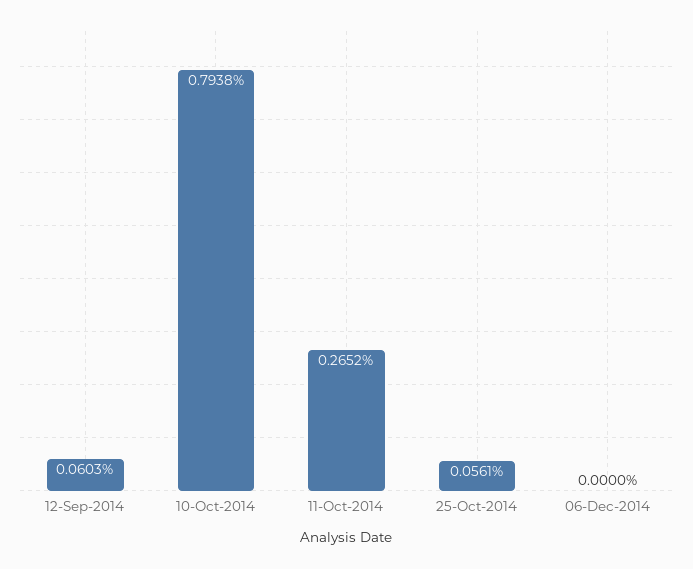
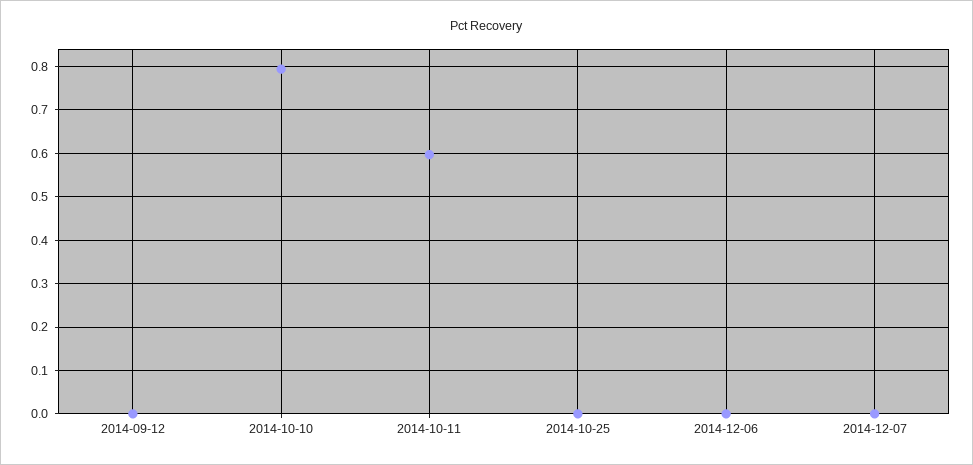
12-Sep-2014: 0.0603 -> 0
11-Oct-2014: 0.2652 -> 0.6
25-Oct-2014: 0.0561 -> 0
2014-12-07: none -> 0

